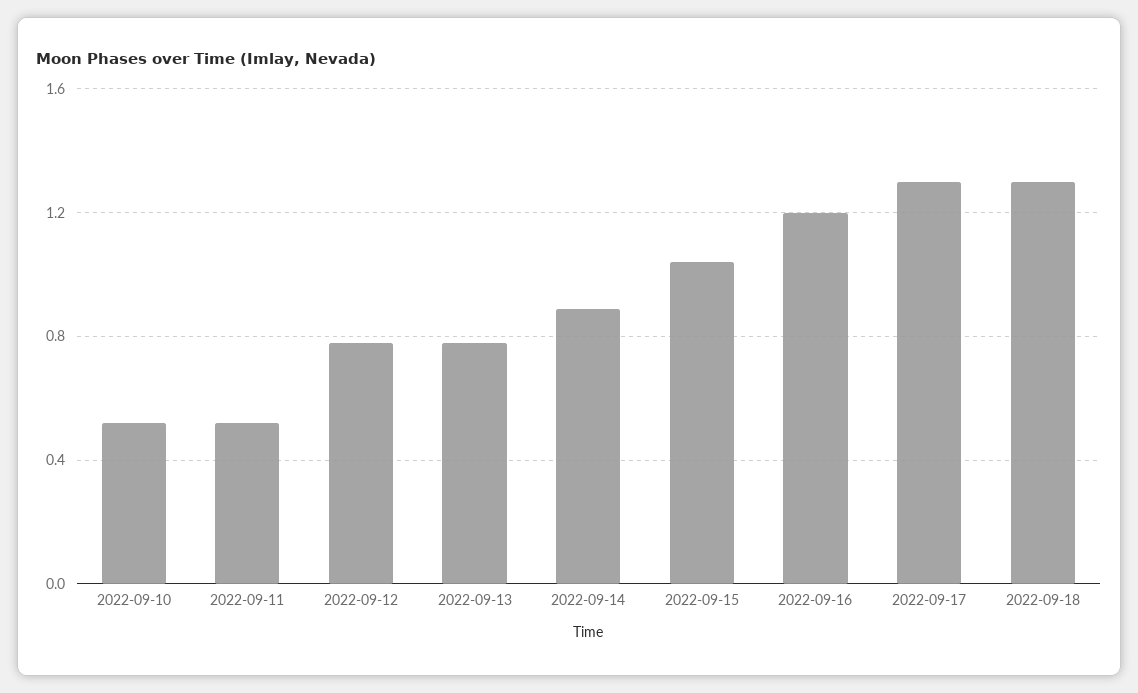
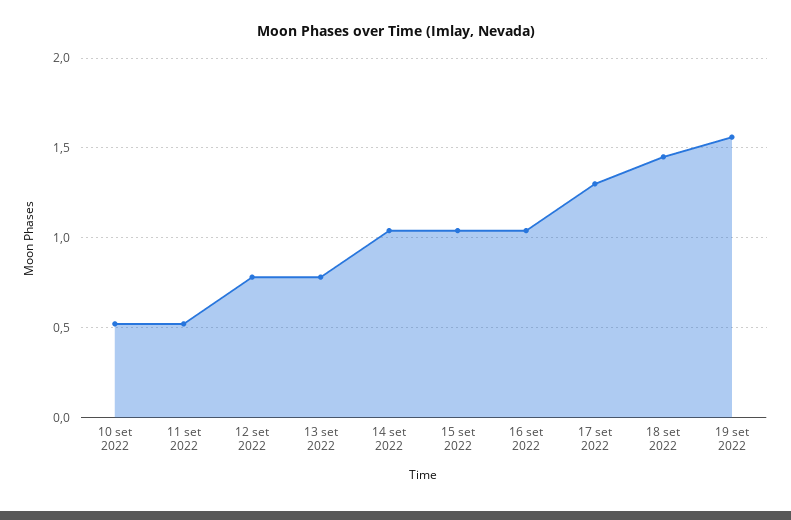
2022-09-14: 0.9 -> 1.05
2022-09-16: 1.2 -> 1.05
2022-09-18: 1.3 -> 1.45
19 set 2022: none -> 1.55

